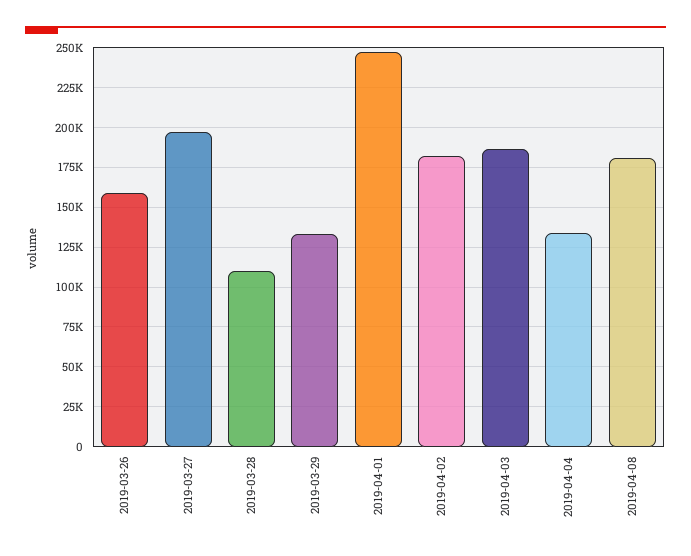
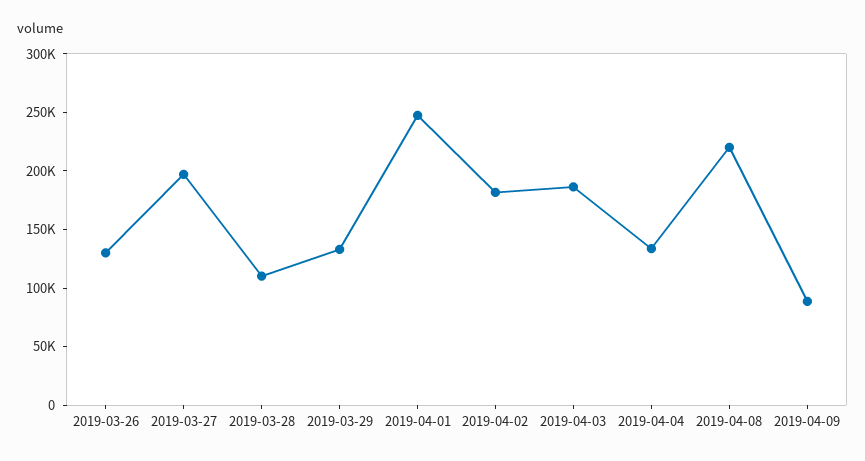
2019-03-26: 160000 -> 130000
2019-04-08: 180000 -> 220000
2019-04-09: none -> 90000

